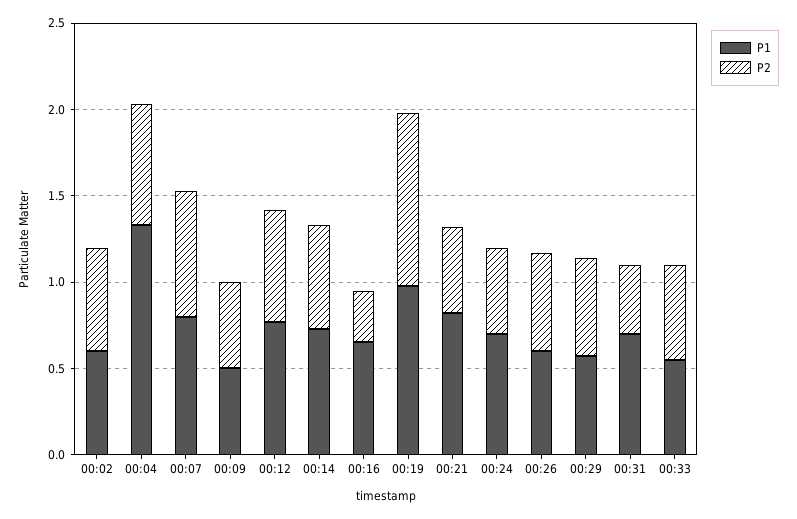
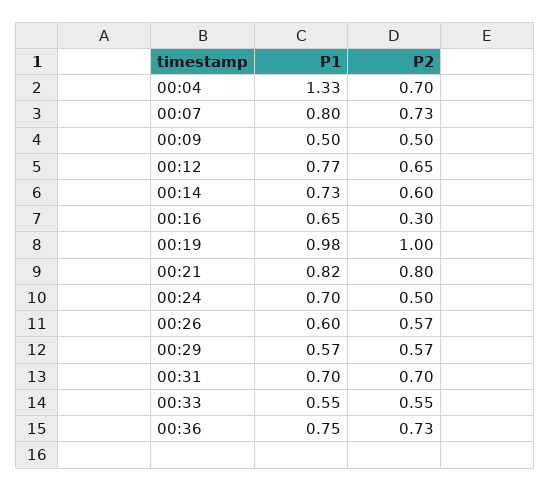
P1, 00:02: 0.6 -> none
P2, 00:02: 0.6 -> none
P2, 00:21: 0.5 -> 0.8
P2, 00:31: 0.4 -> 0.7
P1, 00:36: none -> 0.75
P2, 00:36: none -> 0.73

